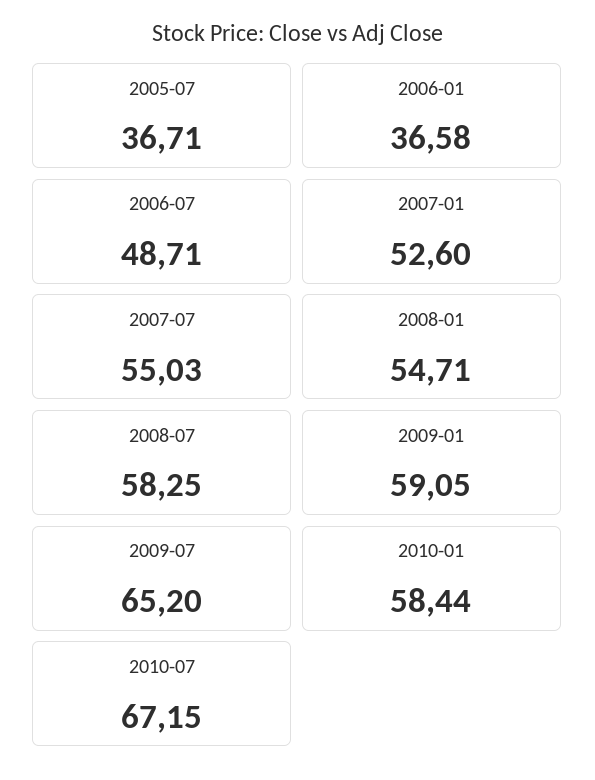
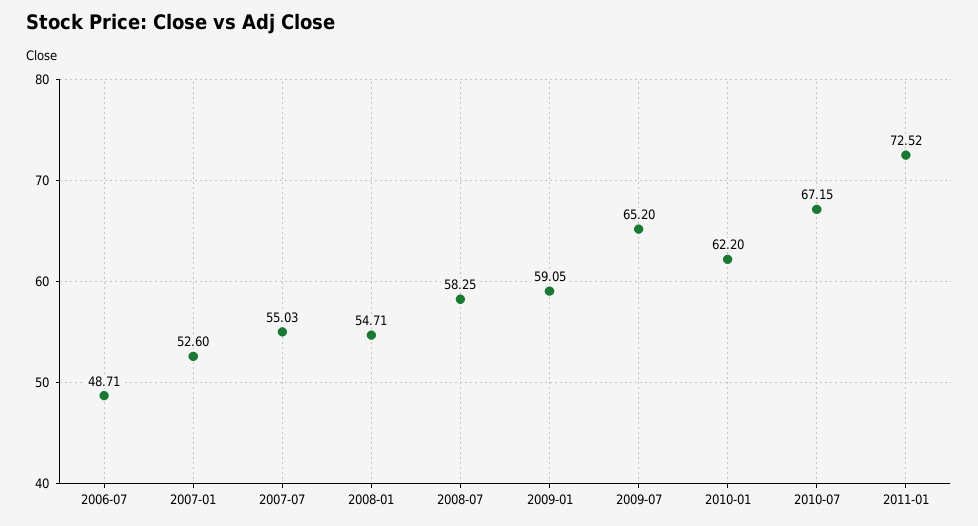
2005-07: 36.71 -> none
2006-01: 36.58 -> none
2010-01: 58.44 -> 62.2
2011-01: none -> 72.52

